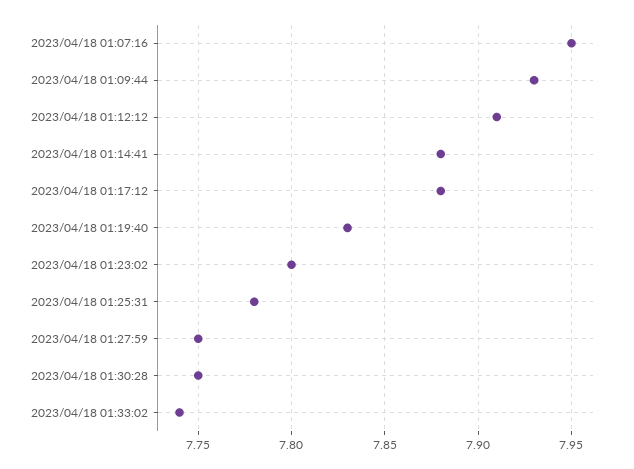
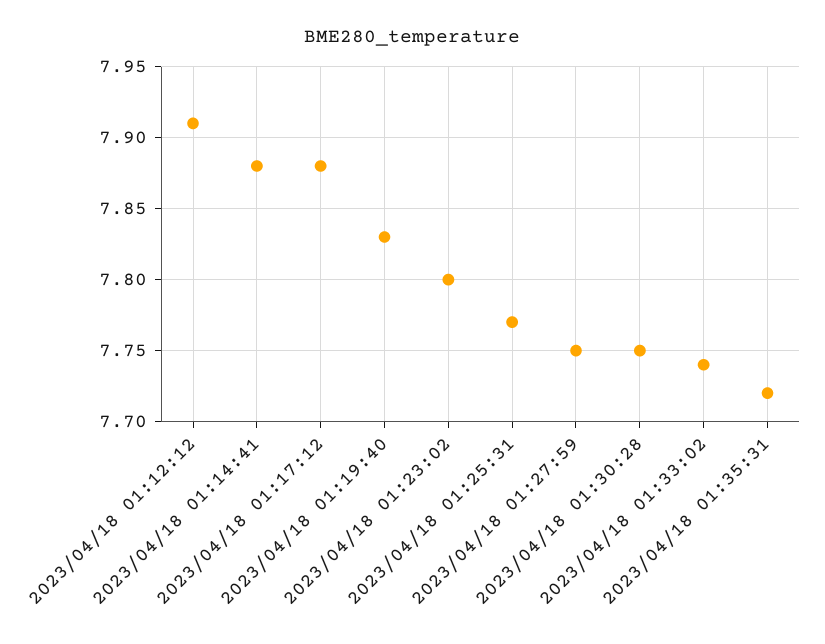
2023/04/18 01:07:16: 7.95 -> none
2023/04/18 01:09:44: 7.93 -> none
2023/04/18 01:25:31: 7.78 -> 7.77
2023/04/18 01:35:31: none -> 7.72

